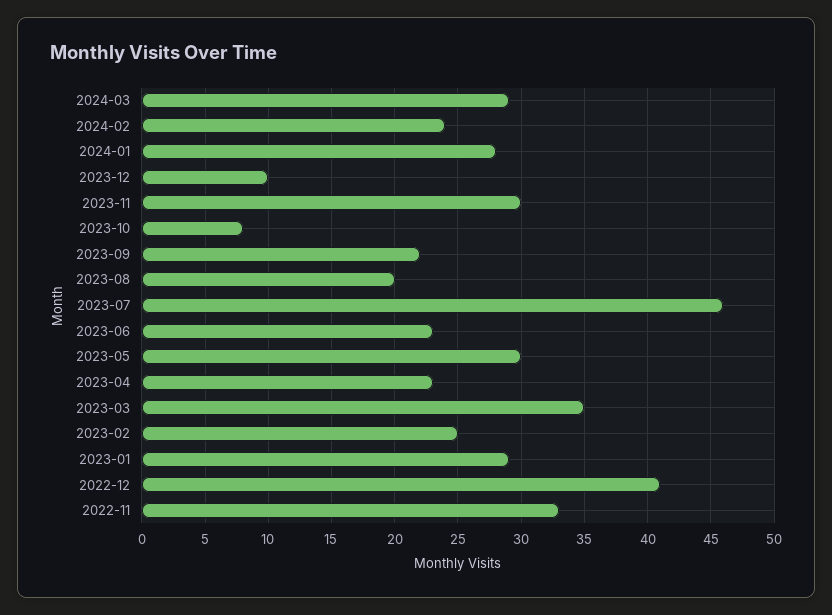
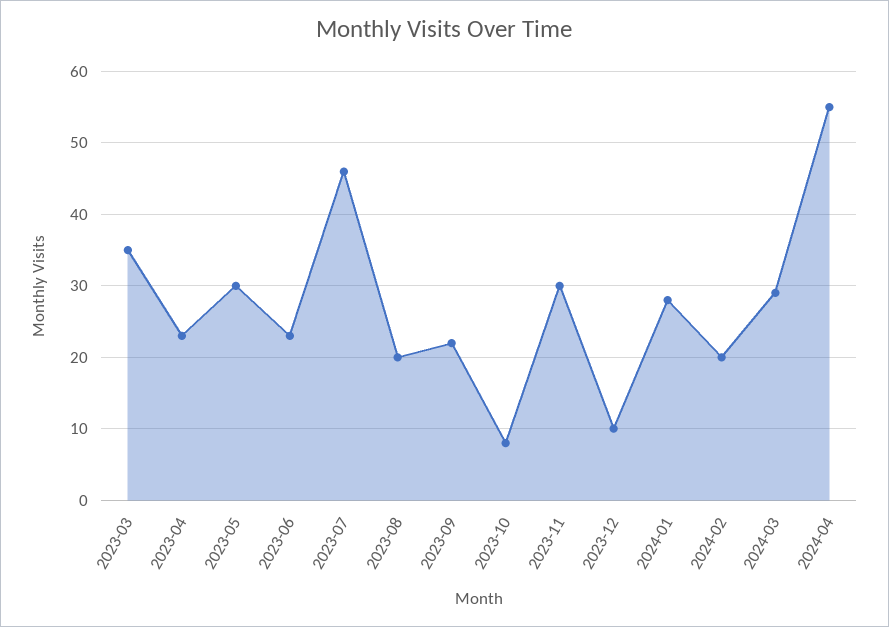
2024-02: 24 -> 20
2023-02: 25 -> none
2023-01: 29 -> none
2022-12: 41 -> none
2022-11: 33 -> none
2024-04: none -> 55

